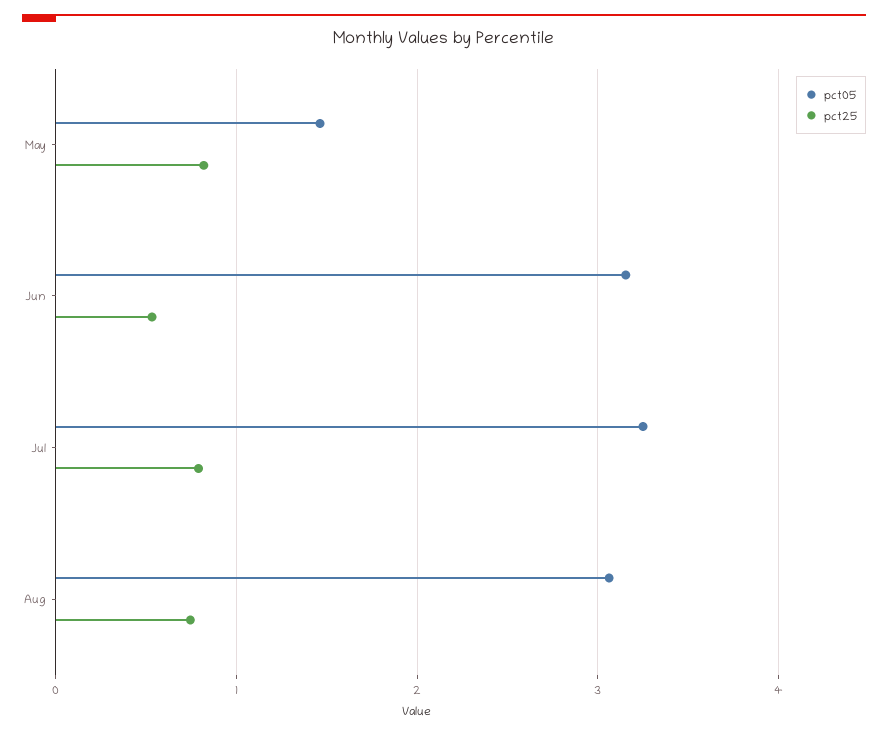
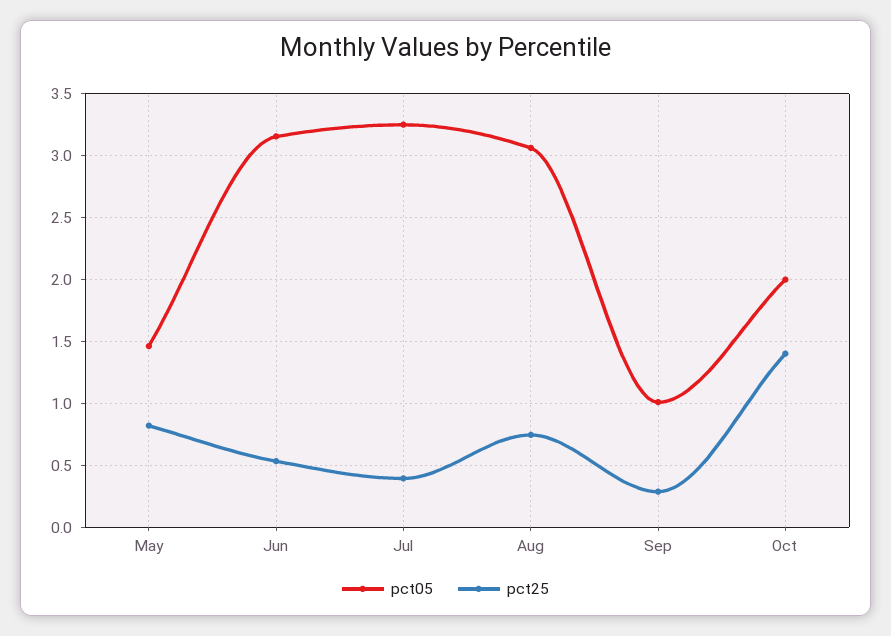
pct25, Jul: 0.8 -> 0.4
pct05, Sep: none -> 1
pct25, Sep: none -> 0.3
pct05, Oct: none -> 2
pct25, Oct: none -> 1.4

